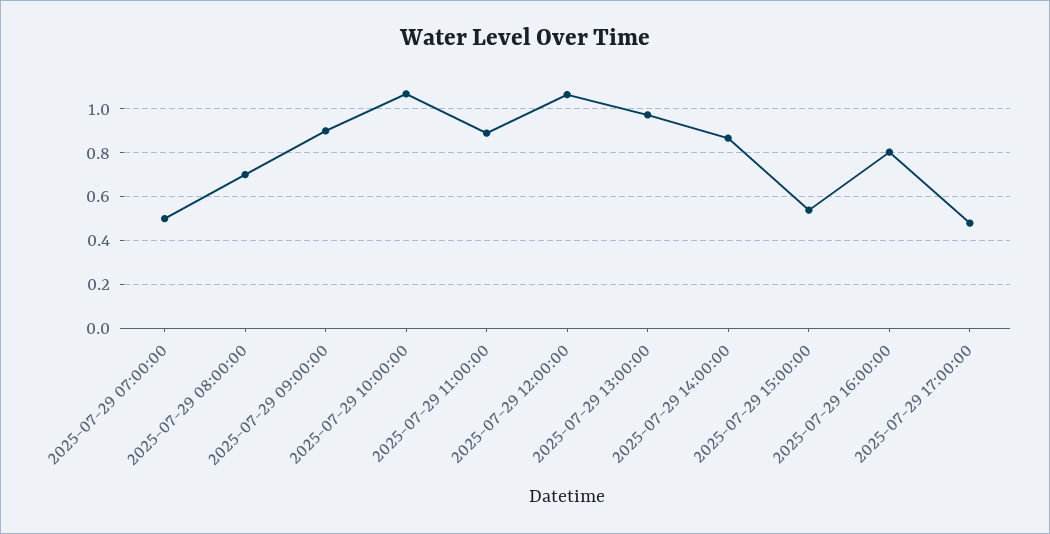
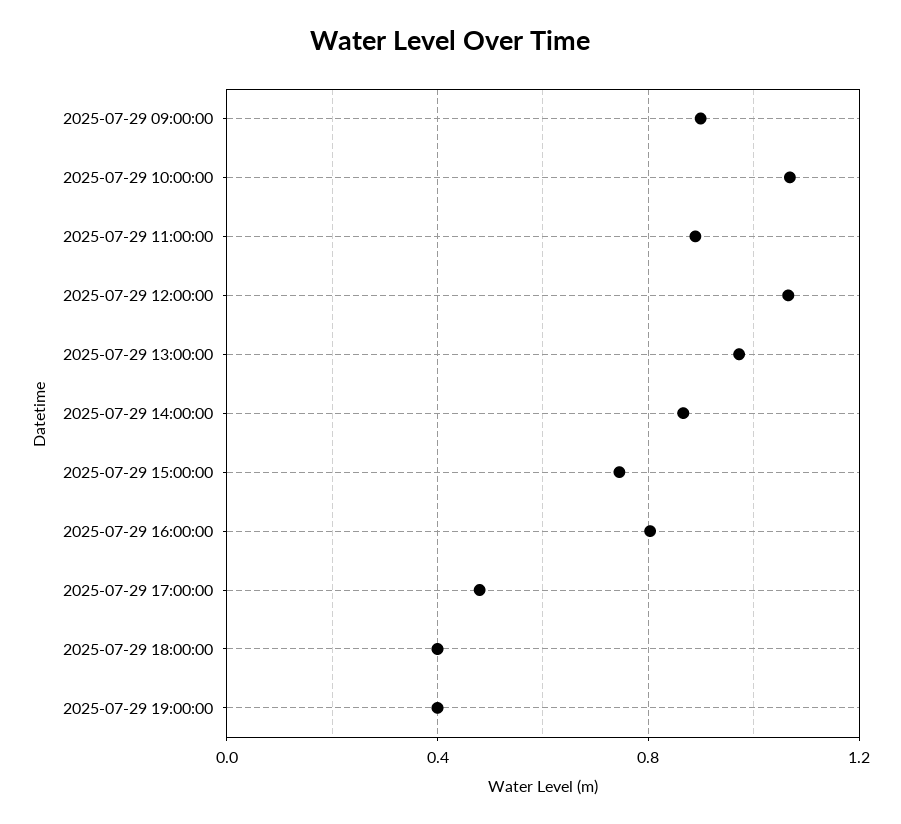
2025-07-29 07:00:00: 0.5 -> none
2025-07-29 08:00:00: 0.7 -> none
2025-07-29 15:00:00: 0.55 -> 0.75
2025-07-29 18:00:00: none -> 0.4
2025-07-29 19:00:00: none -> 0.4

